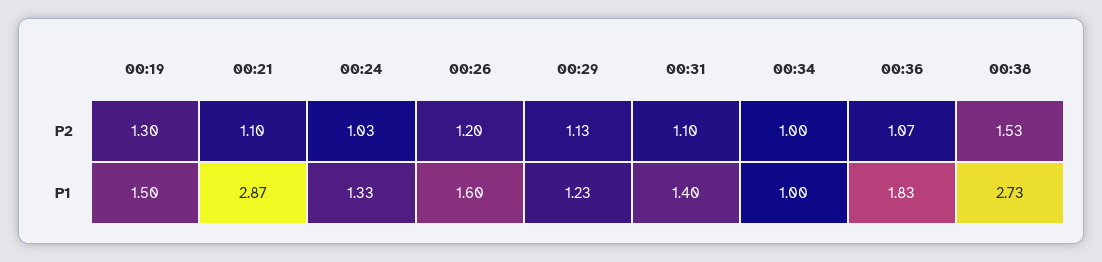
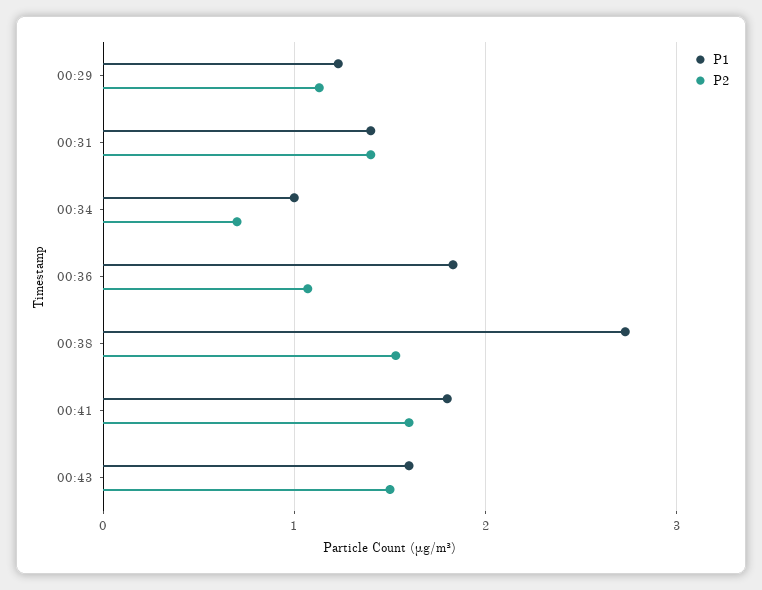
P2, 00:19: 1.3 -> none
P2, 00:21: 1.1 -> none
P2, 00:24: 1.03 -> none
P2, 00:26: 1.2 -> none
P2, 00:31: 1.1 -> 1.4
P2, 00:34: 1 -> 0.7
P1, 00:19: 1.5 -> none
P1, 00:21: 2.87 -> none
P1, 00:24: 1.33 -> none
P1, 00:26: 1.6 -> none
P1, 00:41: none -> 1.8
P2, 00:41: none -> 1.6
P1, 00:43: none -> 1.6
P2, 00:43: none -> 1.5

